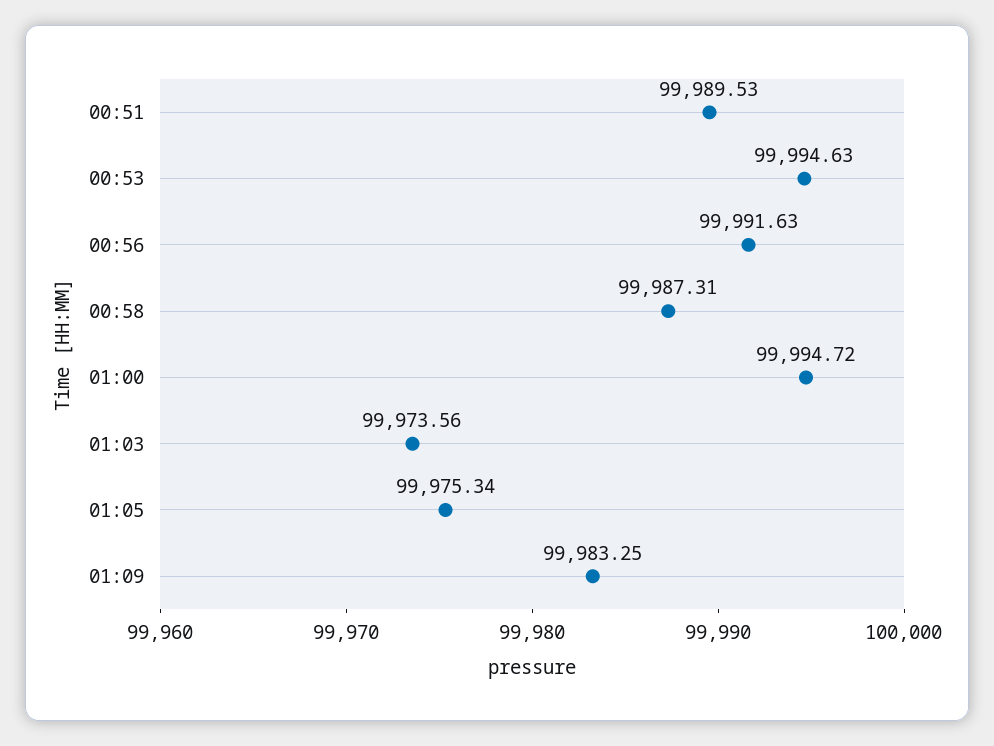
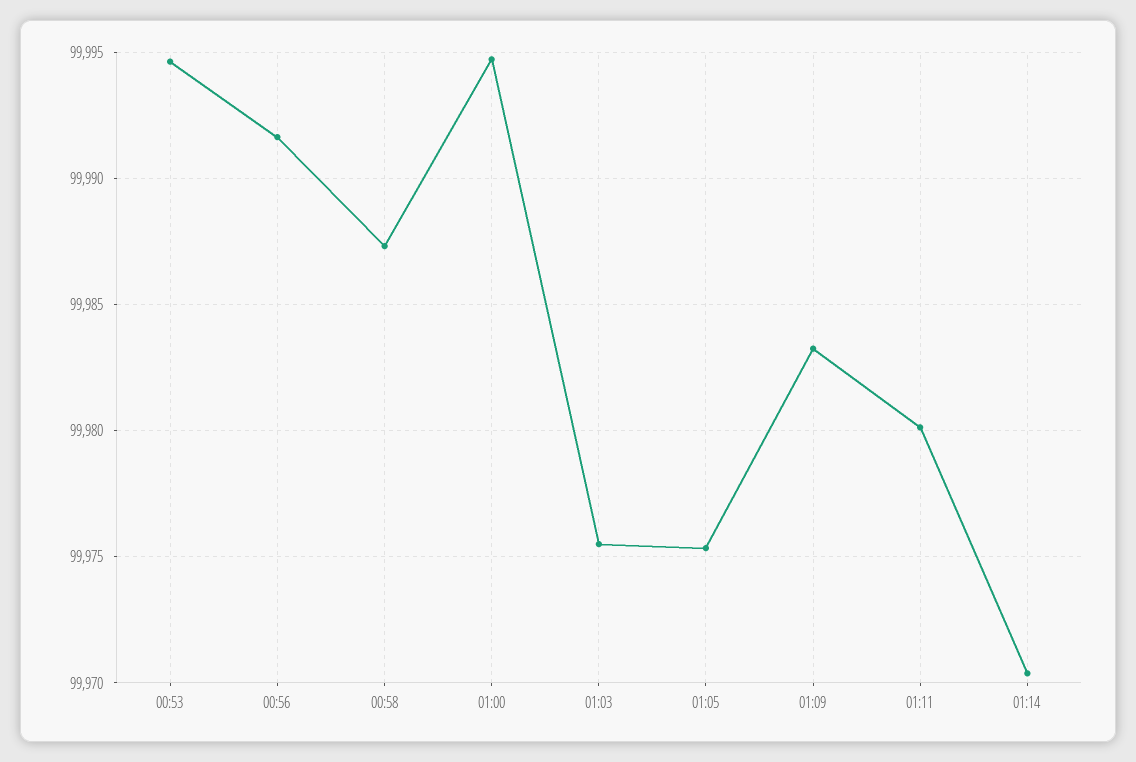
00:51: 99989.53 -> none
01:03: 99973.56 -> 99975.5
01:11: none -> 99980
01:14: none -> 99970.5

